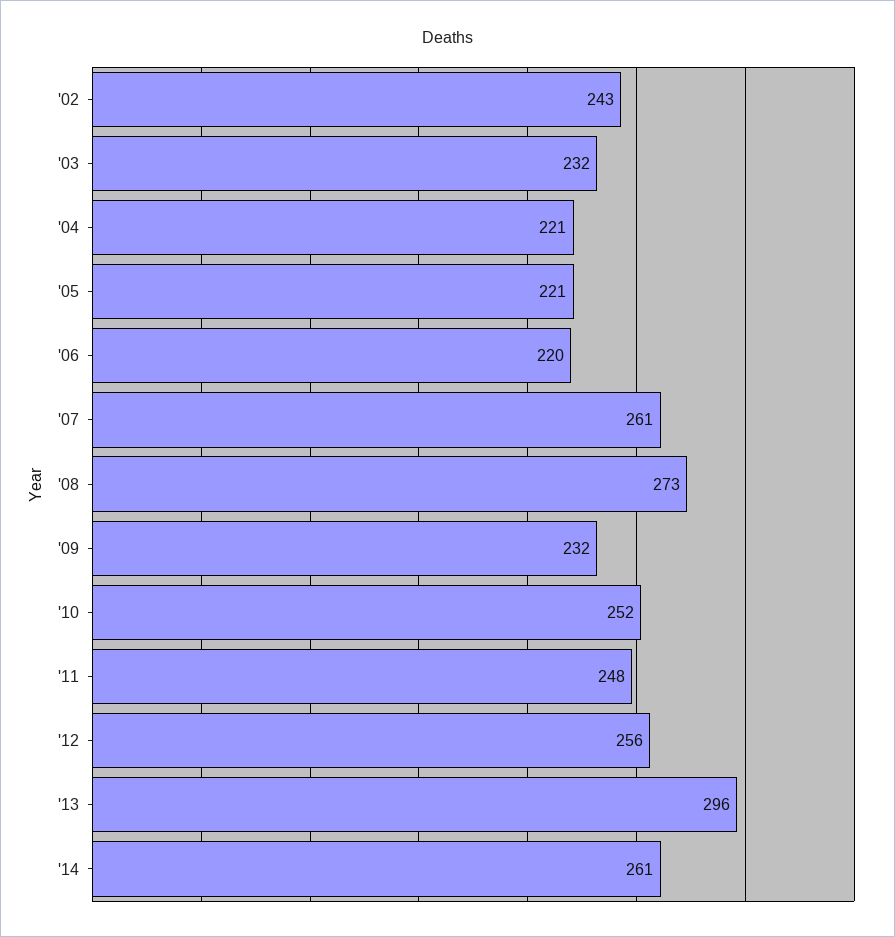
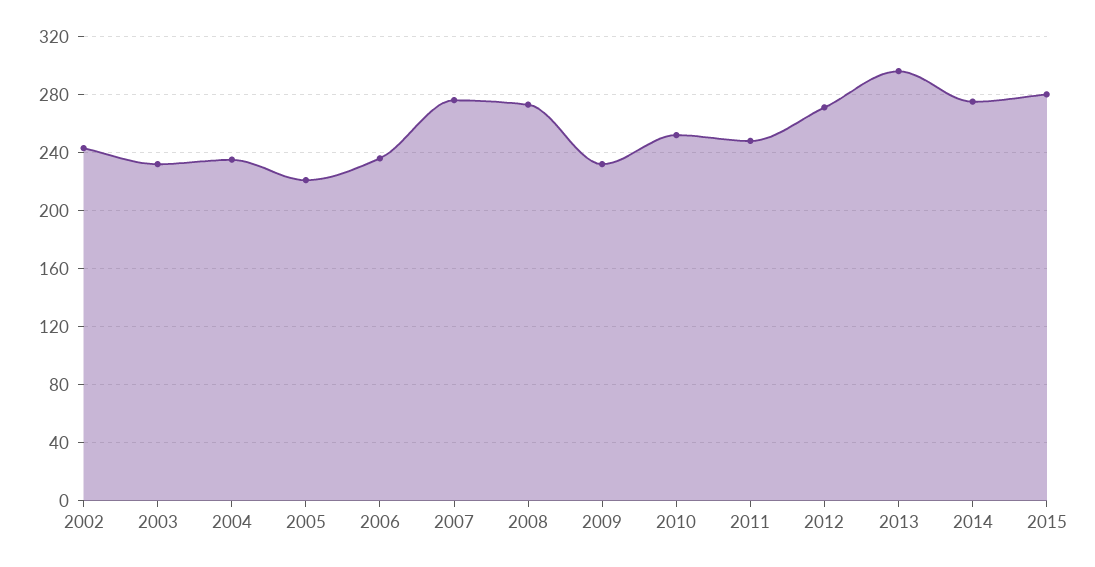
'04: 221 -> 235
'06: 220 -> 235
'07: 261 -> 275
'12: 256 -> 270
'14: 261 -> 275
2015: none -> 280

